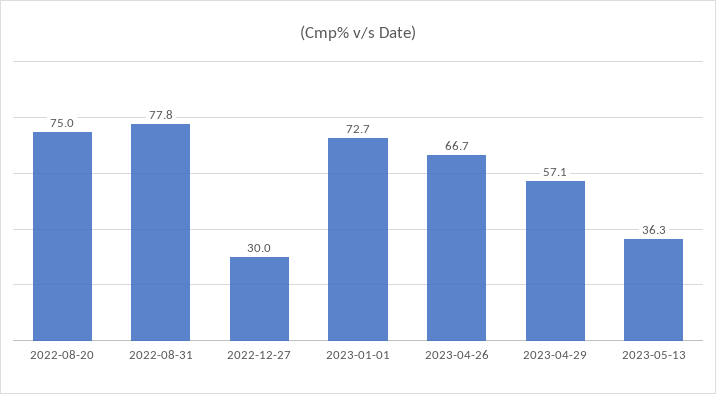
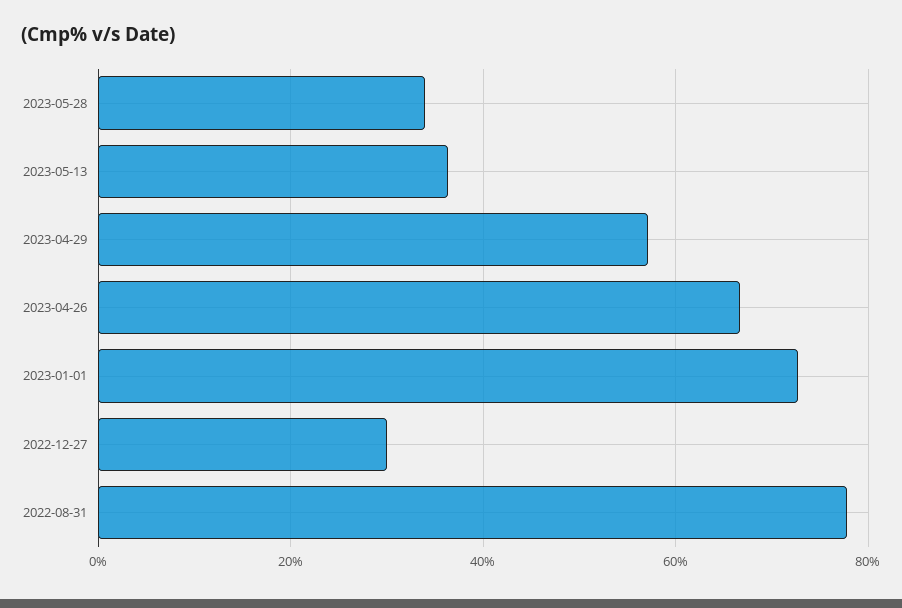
2022-08-20: 75 -> none
2023-05-28: none -> 34

